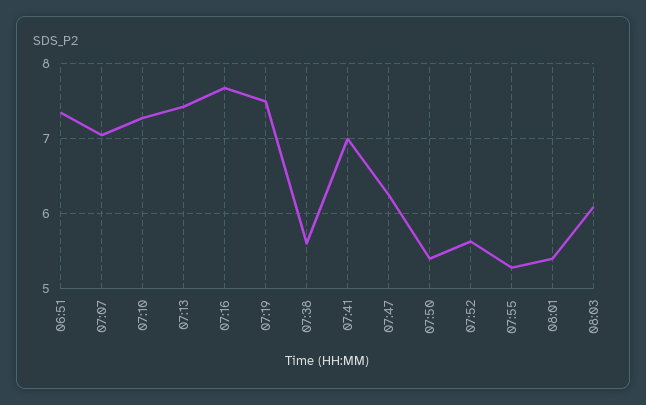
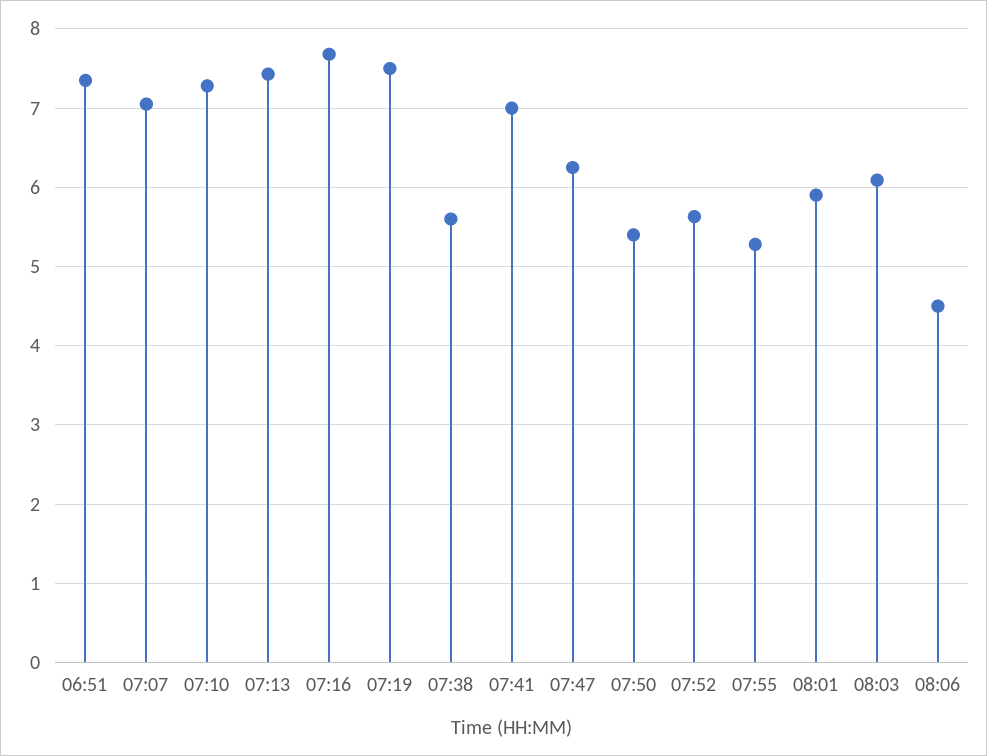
08:01: 5.4 -> 5.9
08:06: none -> 4.5

